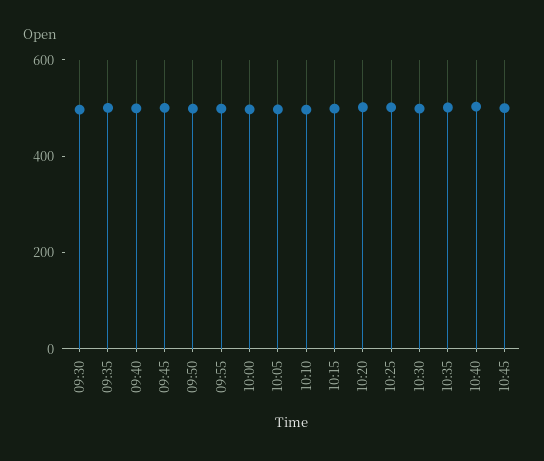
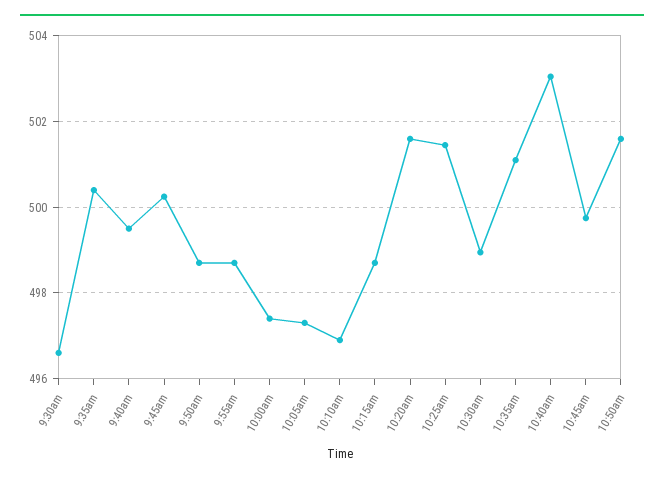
10:50am: none -> 501.6

